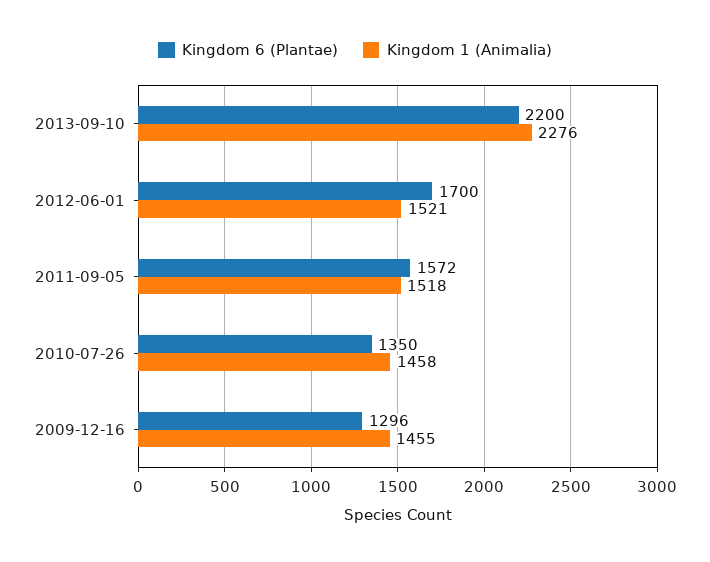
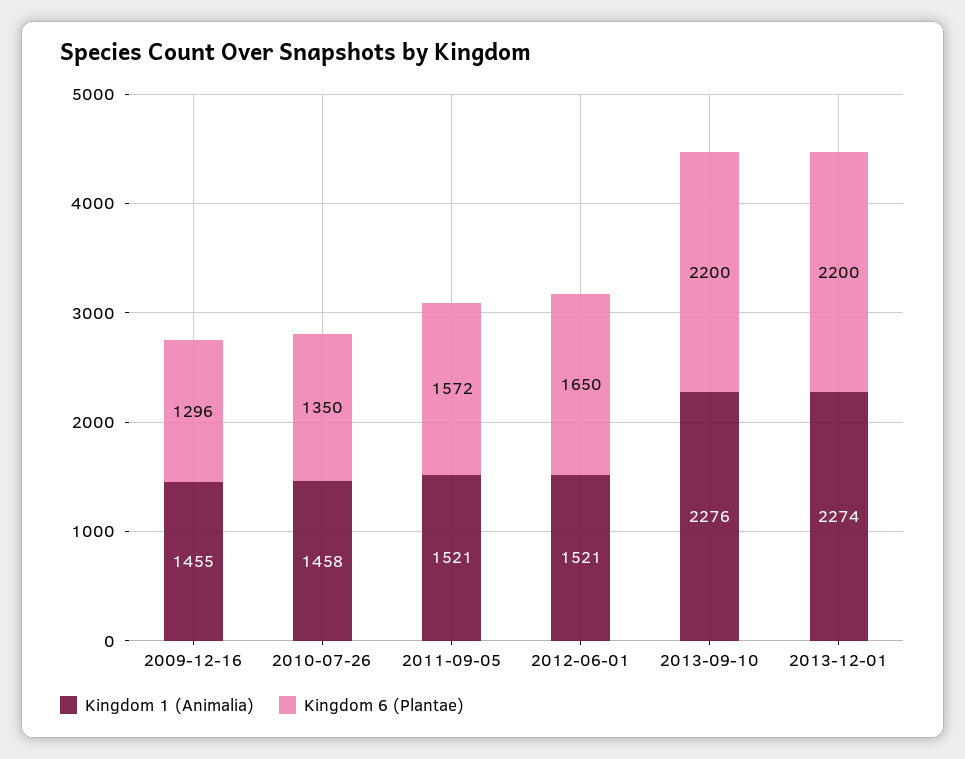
Kingdom 6 (Plantae), 2012-06-01: 1700 -> 1650
Kingdom 1 (Animalia), 2011-09-05: 1518 -> 1521
Kingdom 1 (Animalia), 2013-12-01: none -> 2274
Kingdom 6 (Plantae), 2013-12-01: none -> 2200

